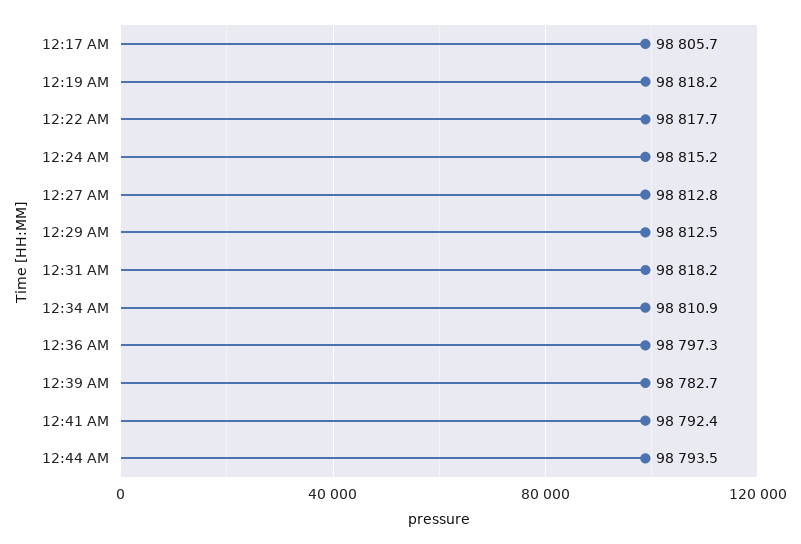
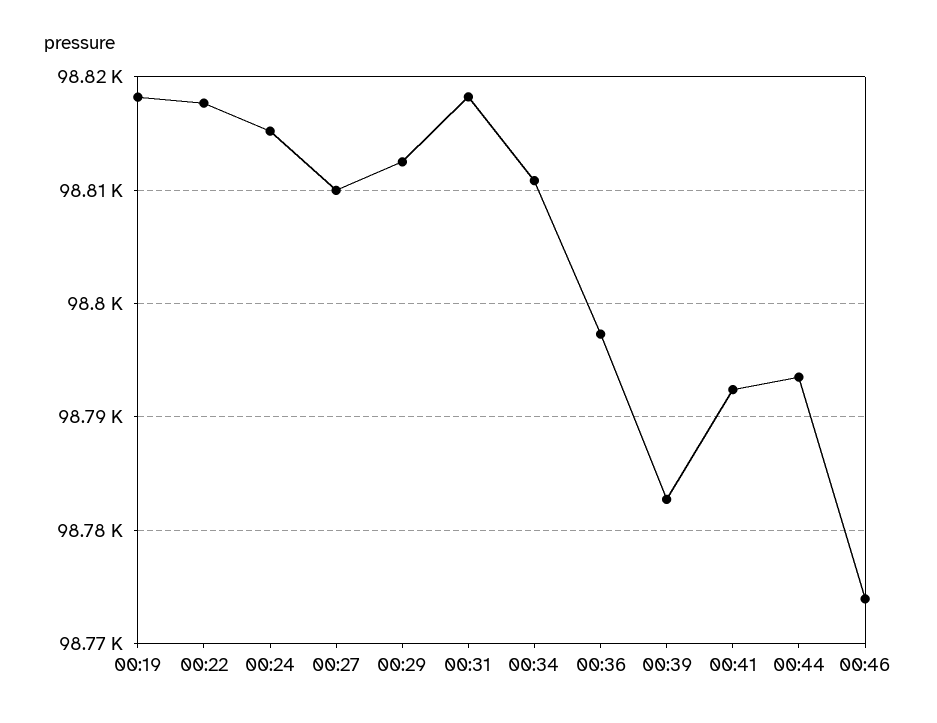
12:17 AM: 98805.7 -> none
12:27 AM: 98812.8 -> 98810
00:46: none -> 98774

